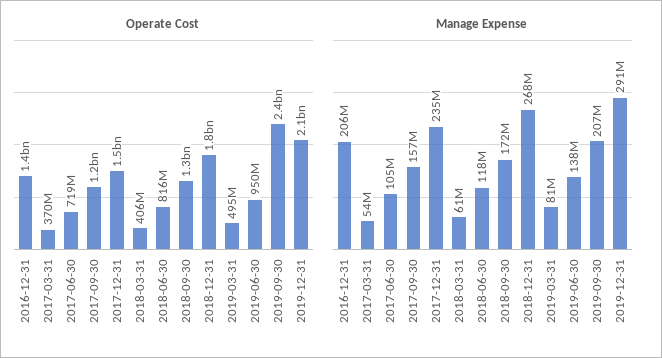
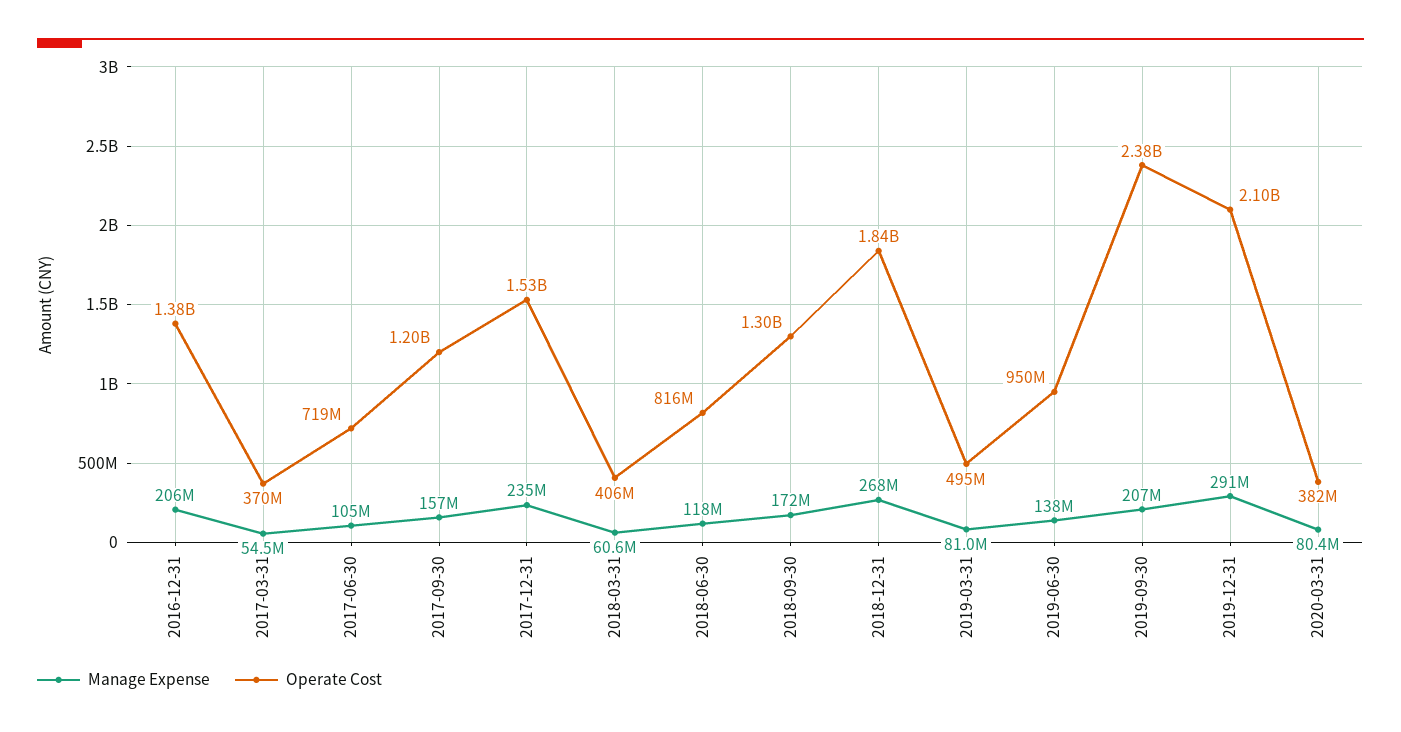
Manage Expense, 2020-03-31: none -> 80400000
Operate Cost, 2020-03-31: none -> 382000000

